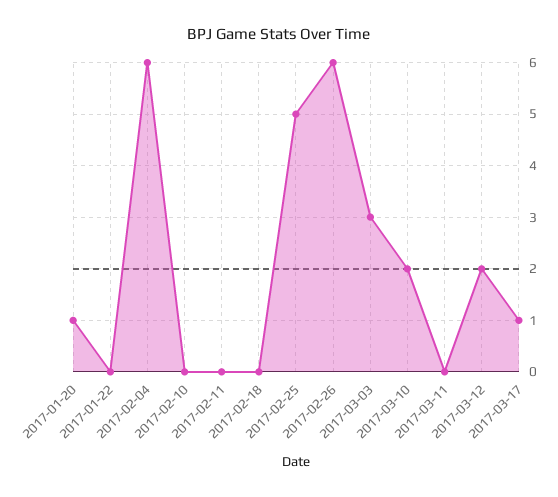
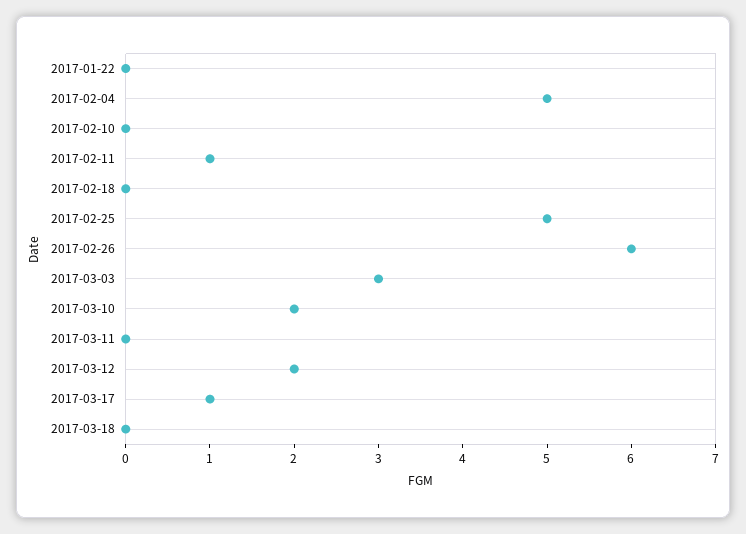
2017-01-20: 1 -> none
2017-02-04: 6 -> 5
2017-02-11: 0 -> 1
2017-03-18: none -> 0

